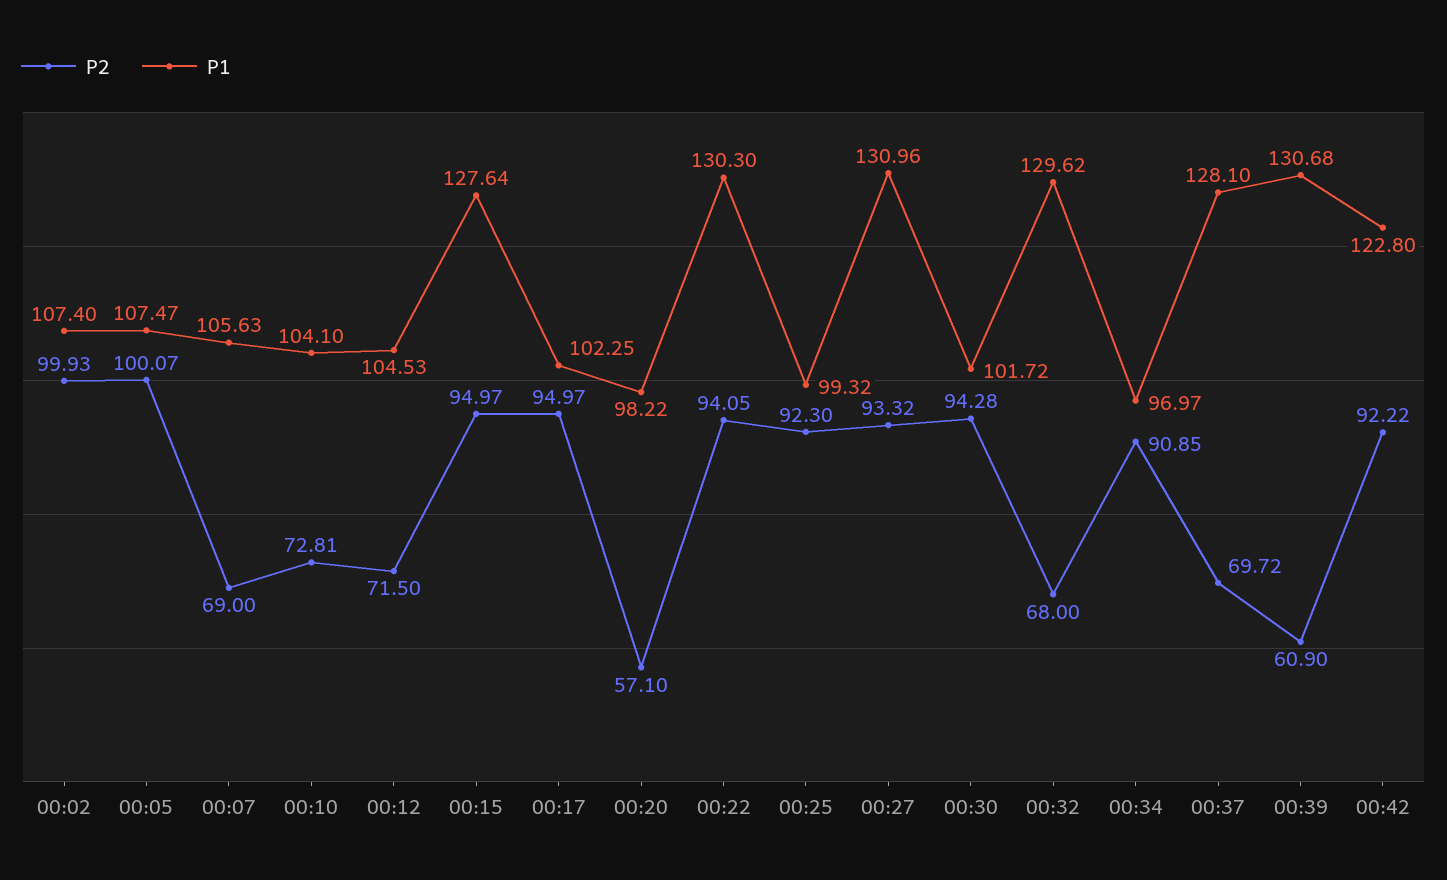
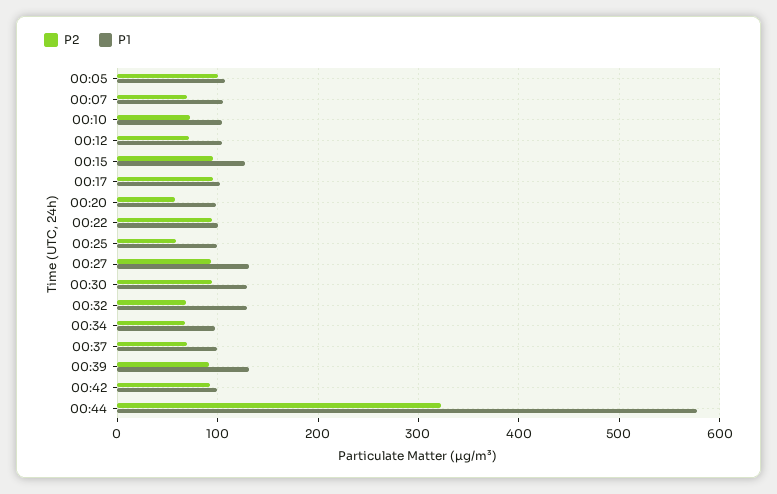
P2, 00:02: 99.93 -> none
P1, 00:02: 107.4 -> none
P1, 00:22: 130.3 -> 100
P2, 00:25: 92.3 -> 60
P1, 00:30: 101.72 -> 130
P2, 00:34: 90.85 -> 70
P1, 00:37: 128.1 -> 100
P2, 00:39: 60.9 -> 90
P1, 00:42: 122.8 -> 100
P2, 00:44: none -> 320
P1, 00:44: none -> 580

